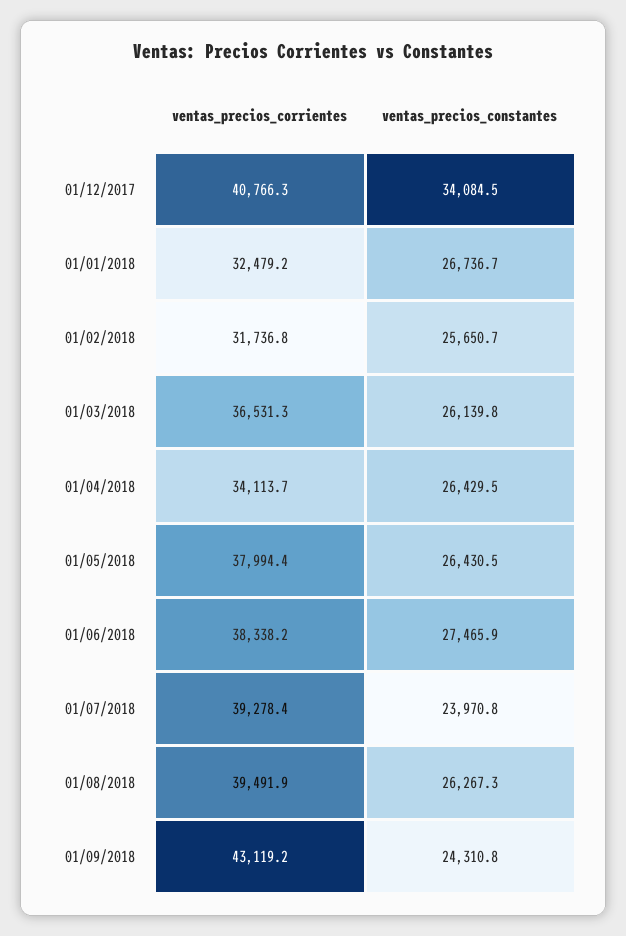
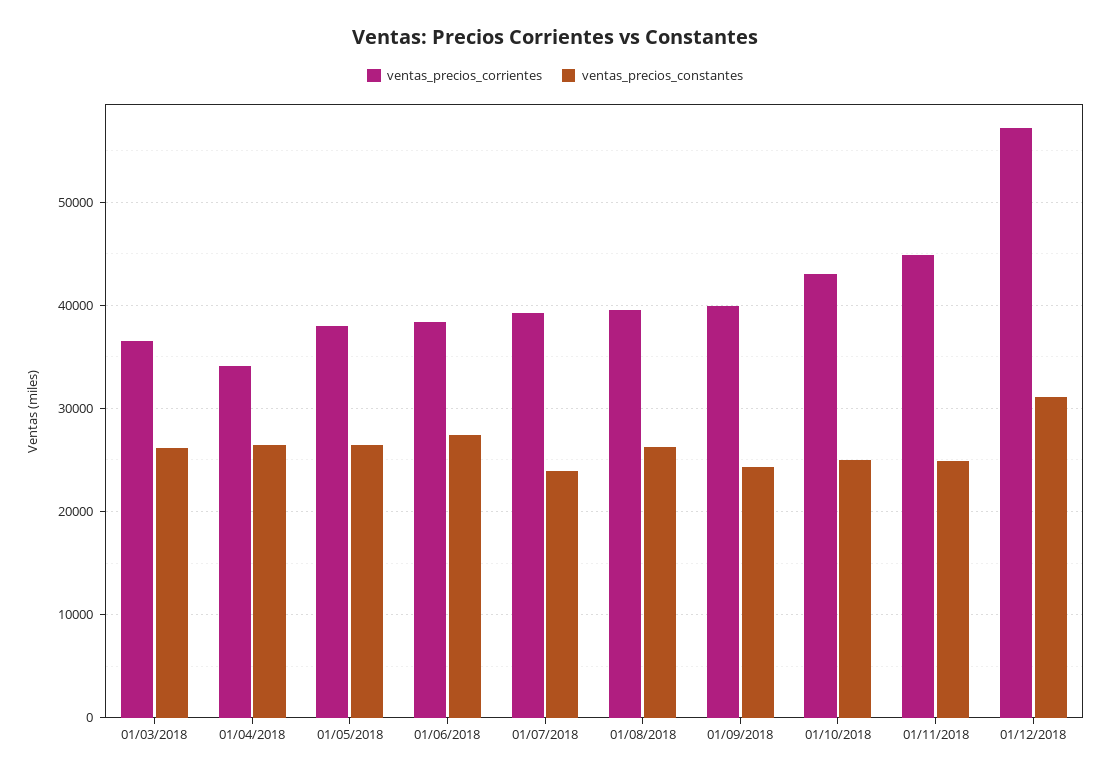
ventas_precios_corrientes, 01/12/2017: 40766.3 -> none
ventas_precios_constantes, 01/12/2017: 34084.5 -> none
ventas_precios_corrientes, 01/01/2018: 32479.2 -> none
ventas_precios_constantes, 01/01/2018: 26736.7 -> none
ventas_precios_corrientes, 01/02/2018: 31736.8 -> none
ventas_precios_constantes, 01/02/2018: 25650.7 -> none
ventas_precios_corrientes, 01/09/2018: 43119.2 -> 40000
ventas_precios_corrientes, 01/10/2018: none -> 43000
ventas_precios_constantes, 01/10/2018: none -> 25000
ventas_precios_corrientes, 01/11/2018: none -> 45000
ventas_precios_constantes, 01/11/2018: none -> 25000
ventas_precios_corrientes, 01/12/2018: none -> 57000
ventas_precios_constantes, 01/12/2018: none -> 31000

